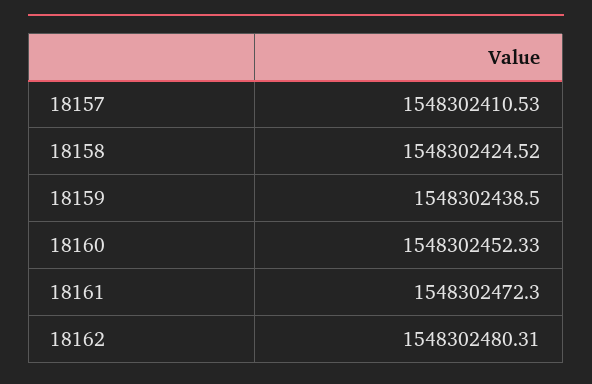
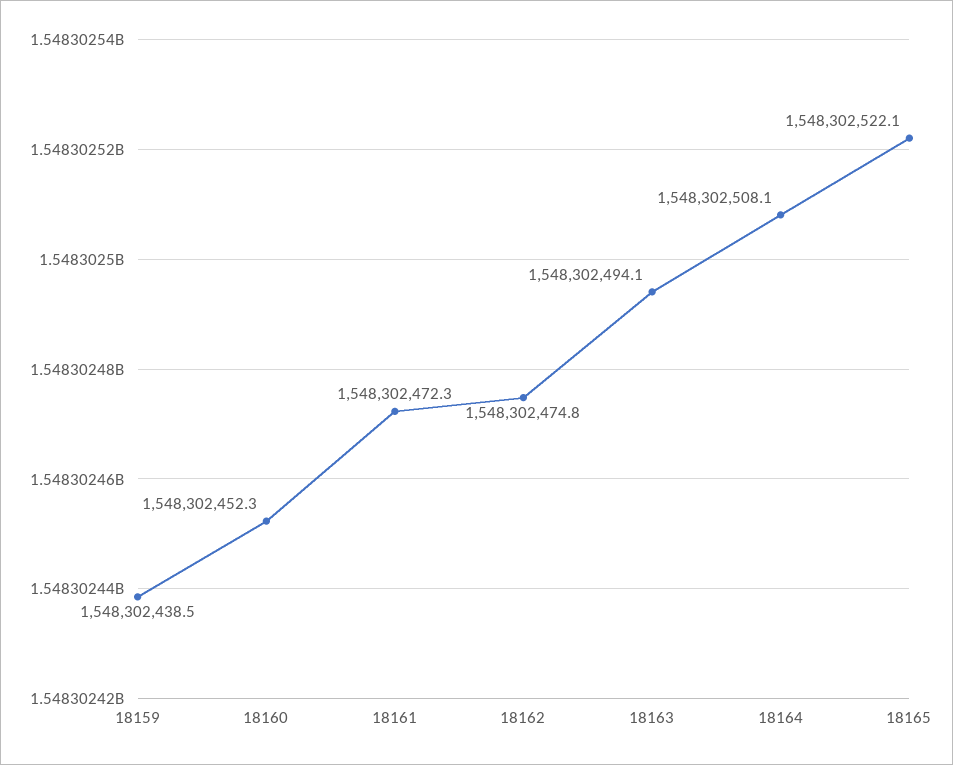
18157: 1548302410.53 -> none
18158: 1548302424.52 -> none
18162: 1548302480.31 -> 1548302474.8
18163: none -> 1548302494.1
18164: none -> 1548302508.1
18165: none -> 1548302522.1

